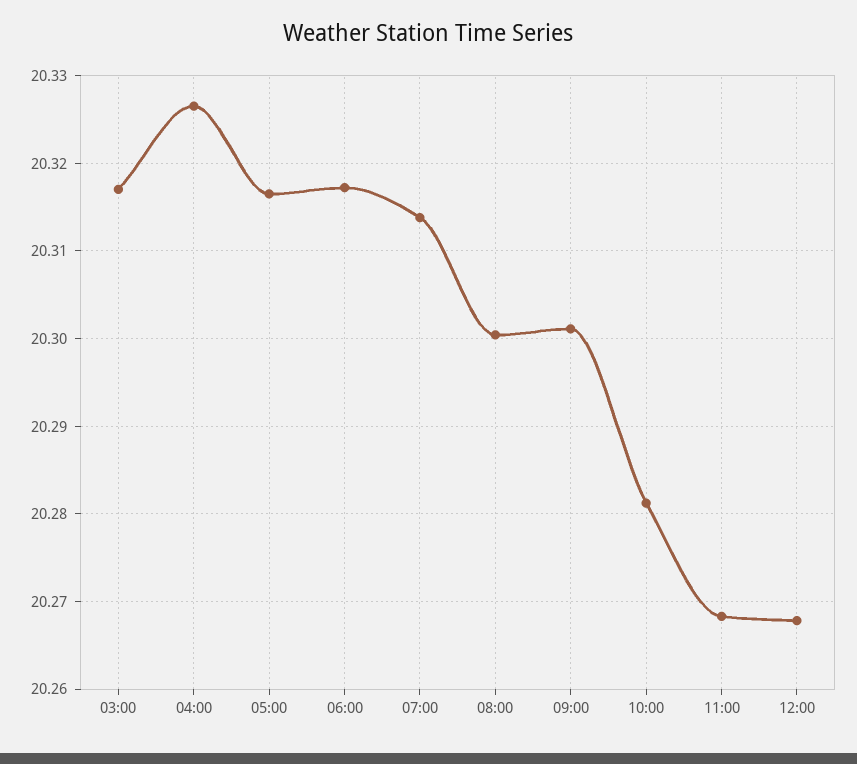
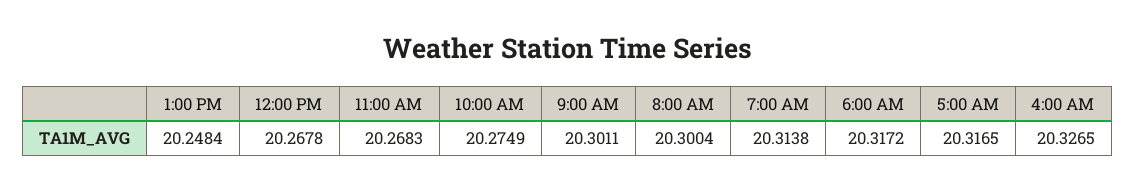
03:00: 20.317 -> none
10:00: 20.281 -> 20.2749
1:00 PM: none -> 20.2484

